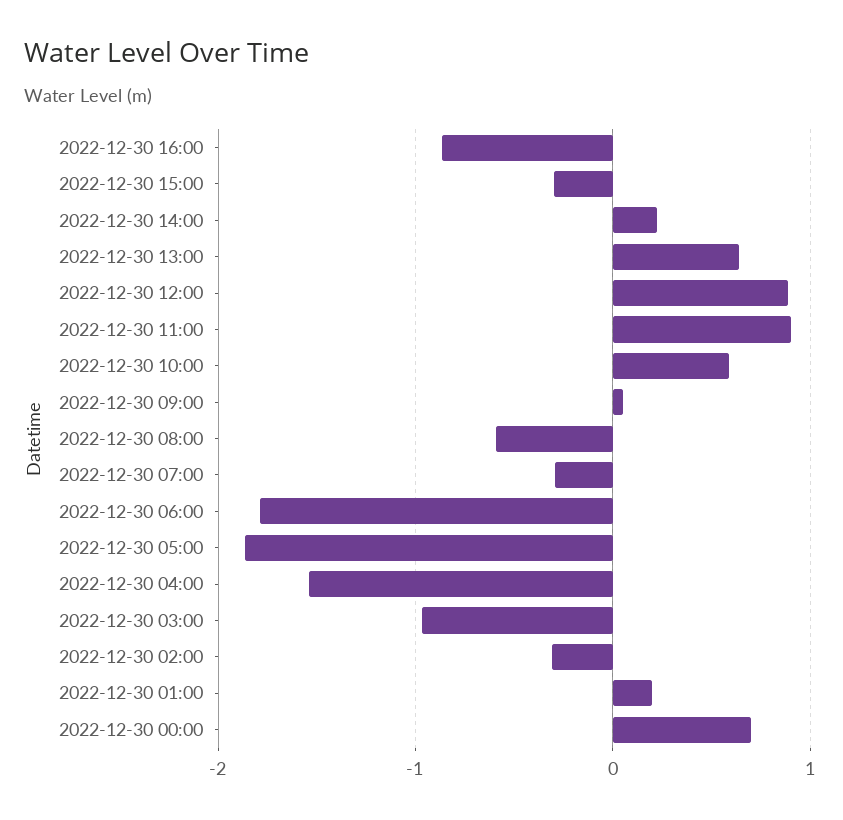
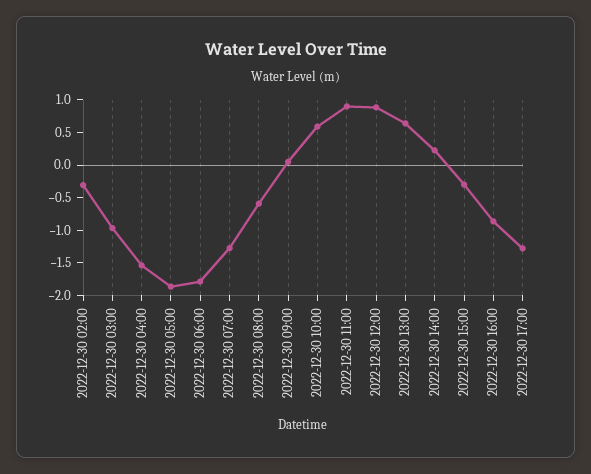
2022-12-30 07:00: -0.3 -> -1.25
2022-12-30 01:00: 0.2 -> none
2022-12-30 00:00: 0.7 -> none
2022-12-30 17:00: none -> -1.25

